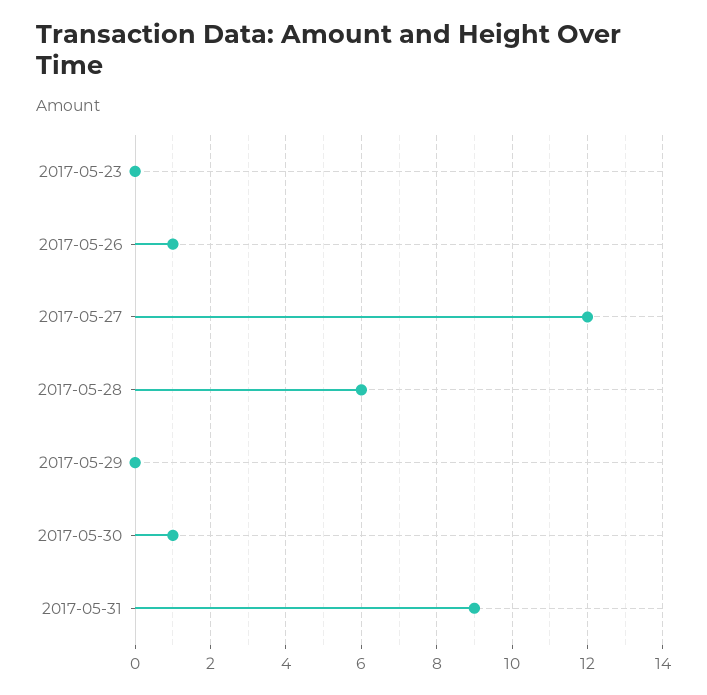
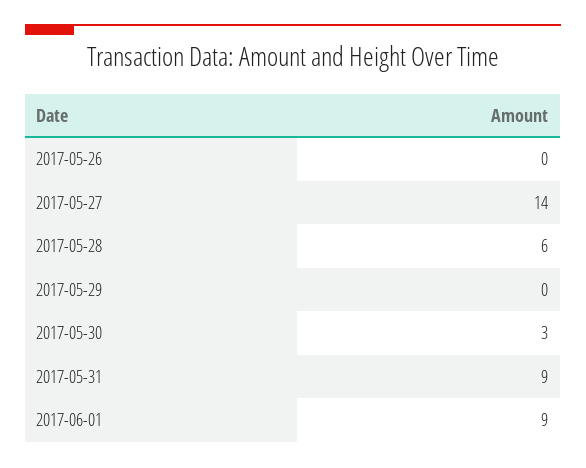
2017-05-23: 0 -> none
2017-05-26: 1 -> 0
2017-05-27: 12 -> 14
2017-05-30: 1 -> 3
2017-06-01: none -> 9

